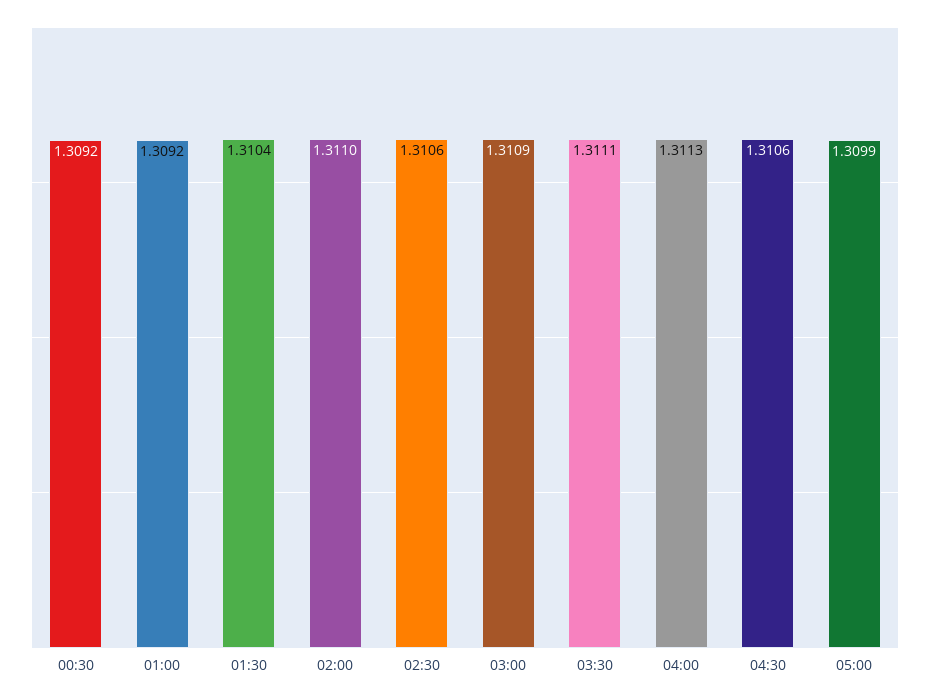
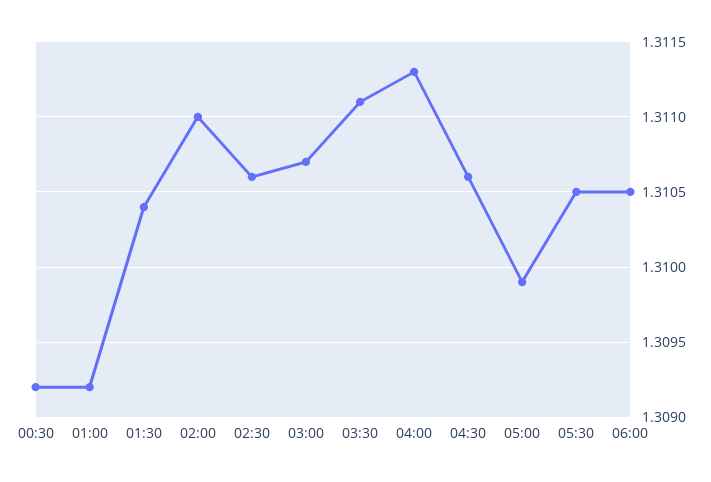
03:00: 1.3109 -> 1.3107
05:30: none -> 1.3105
06:00: none -> 1.3105

